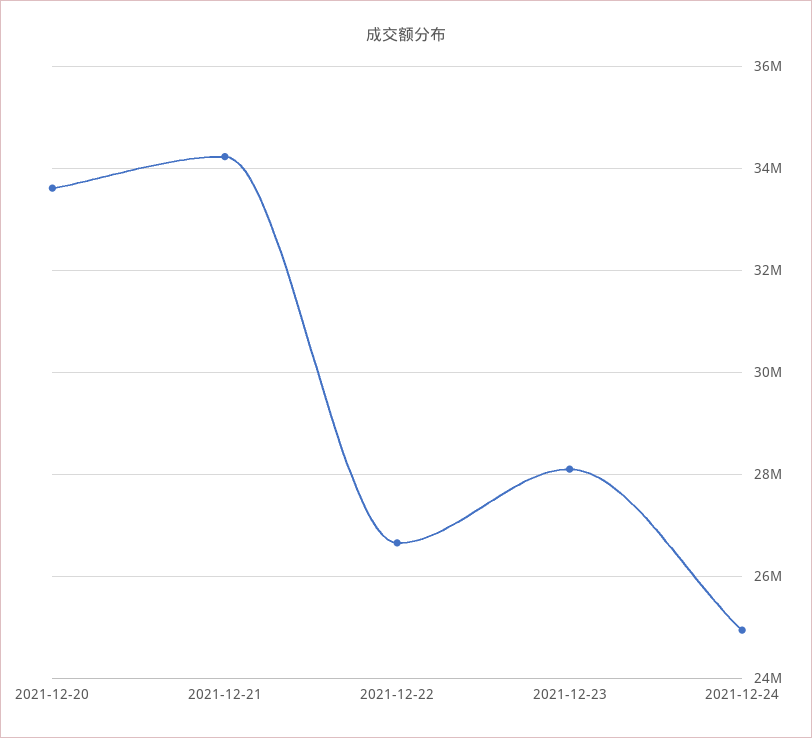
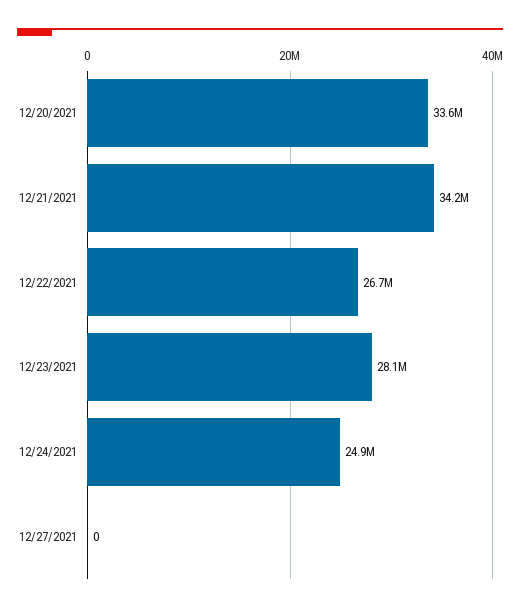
12/27/2021: none -> 0

